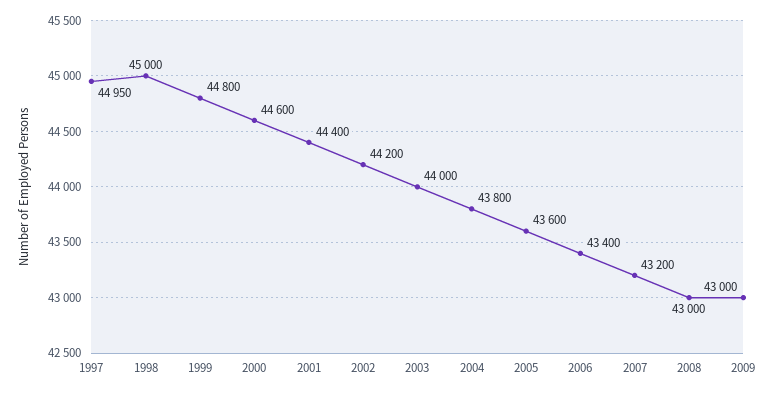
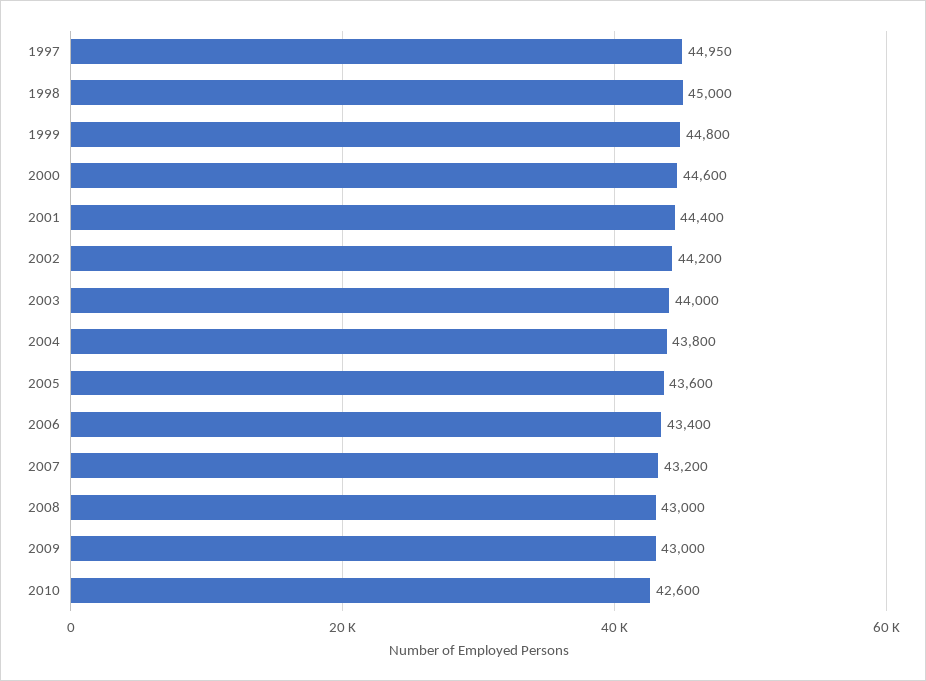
2010: none -> 42600

